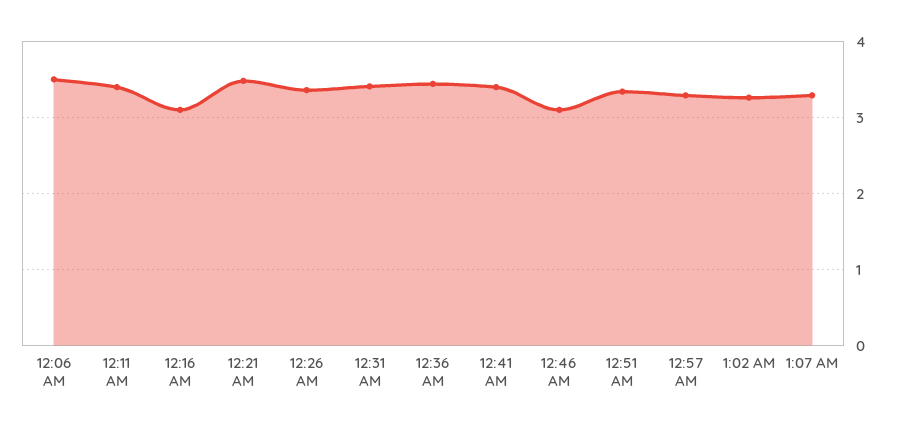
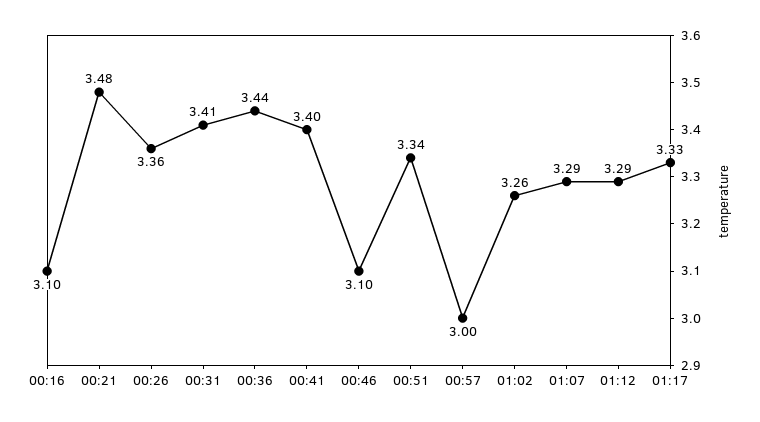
12:06 AM: 3.5 -> none
12:11 AM: 3.4 -> none
12:57 AM: 3.3 -> 3
01:12: none -> 3.29
01:17: none -> 3.33

